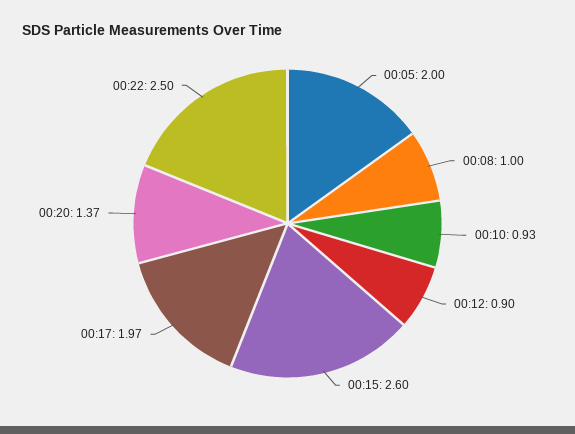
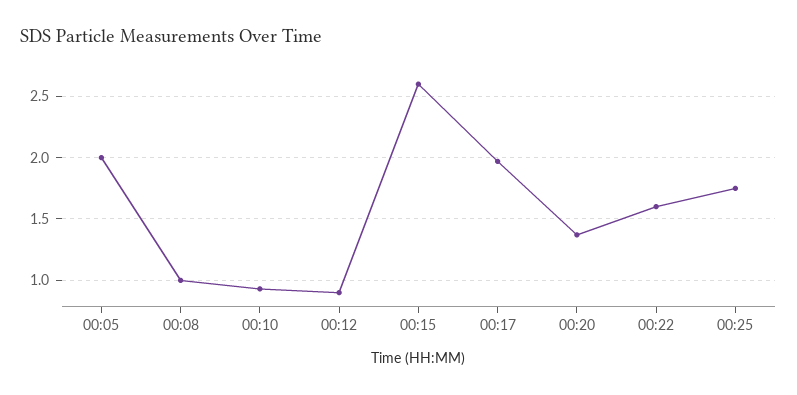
00:22: 2.5 -> 1.6
00:25: none -> 1.75

